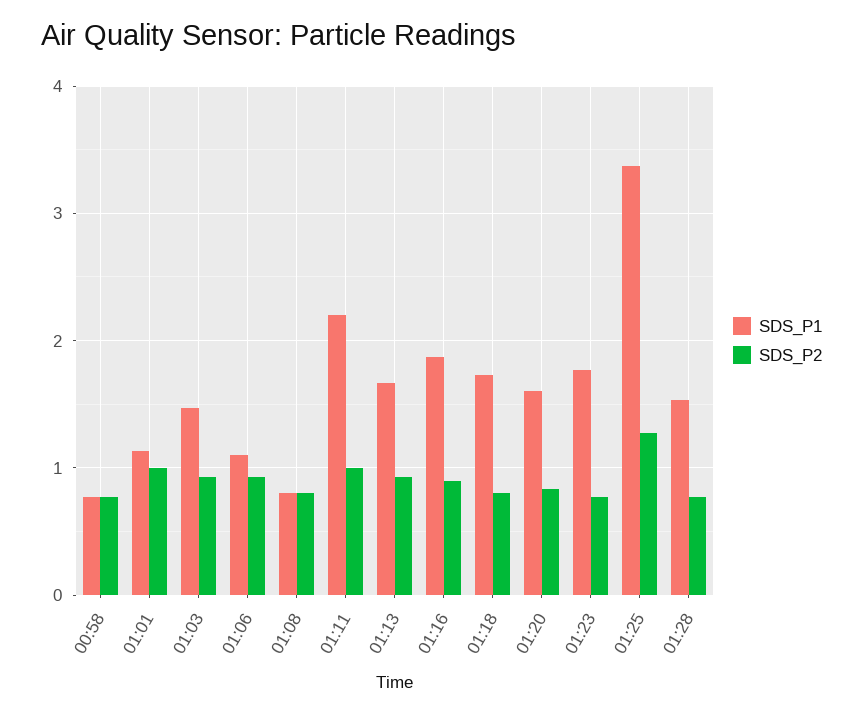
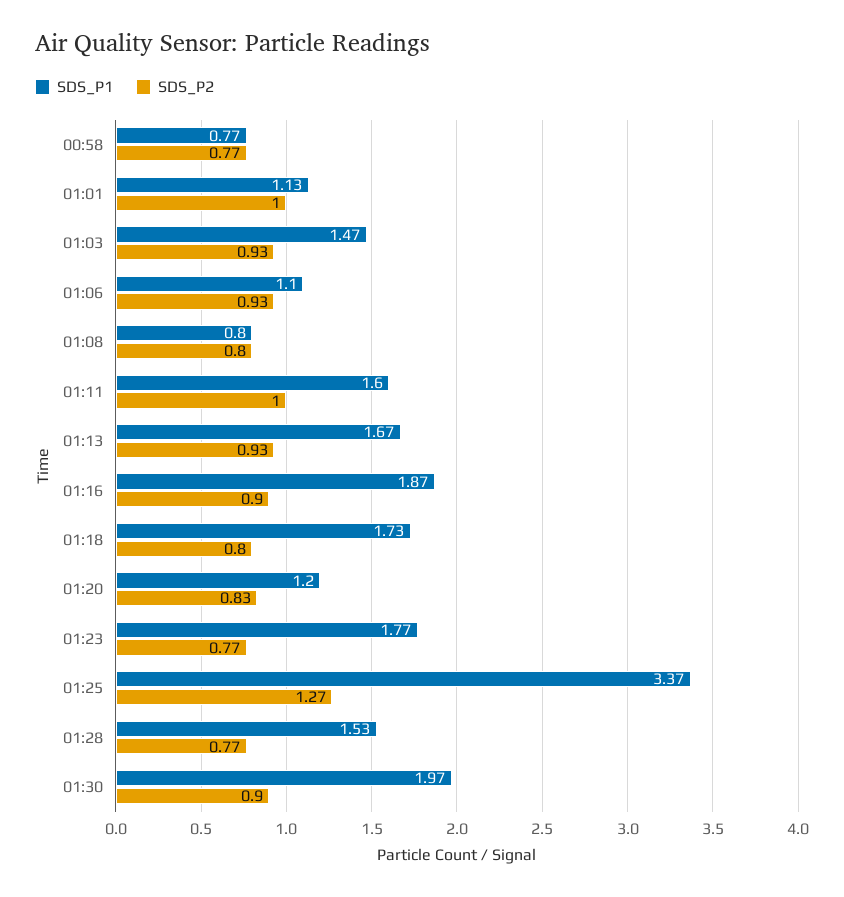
SDS_P1, 01:11: 2.2 -> 1.6
SDS_P1, 01:20: 1.6 -> 1.2
SDS_P1, 01:30: none -> 1.97
SDS_P2, 01:30: none -> 0.9

